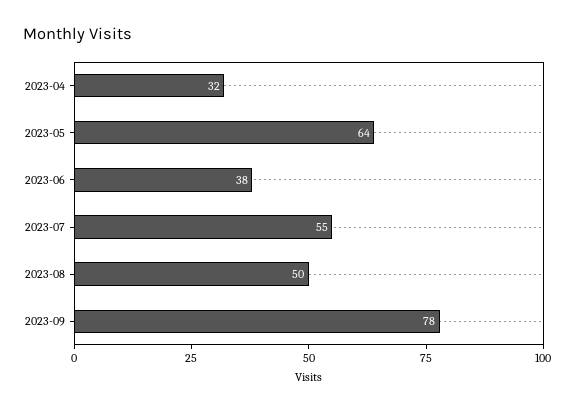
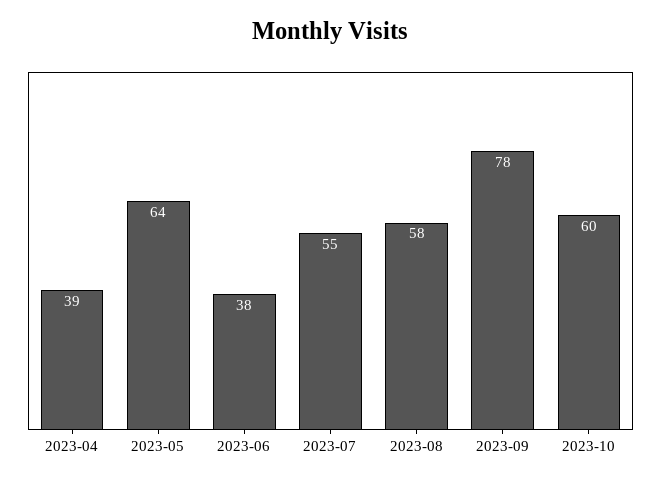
2023-04: 32 -> 39
2023-08: 50 -> 58
2023-10: none -> 60

